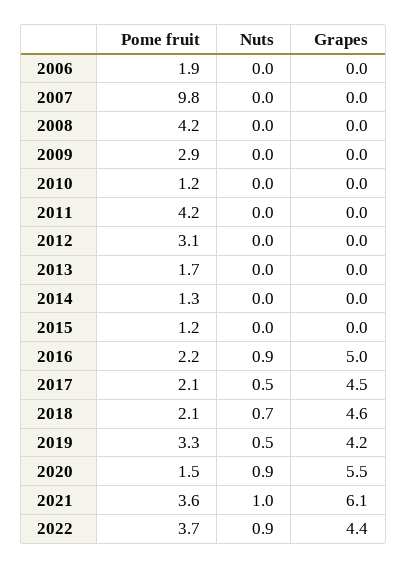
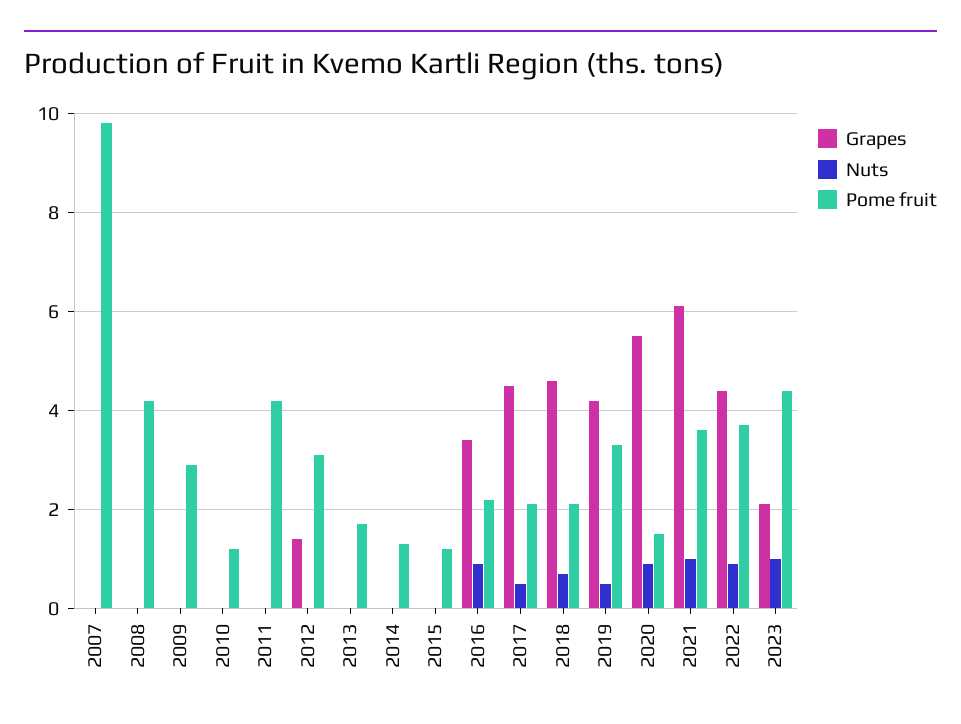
Pome fruit, 2006: 1.9 -> none
Nuts, 2006: 0 -> none
Grapes, 2006: 0 -> none
Grapes, 2012: 0 -> 1.5
Grapes, 2016: 5 -> 3.5
Grapes, 2023: none -> 2
Nuts, 2023: none -> 1
Pome fruit, 2023: none -> 4.5

